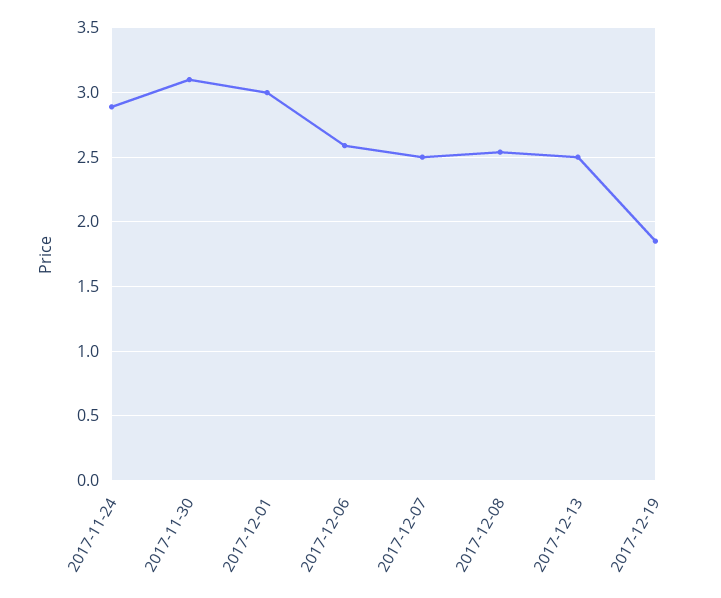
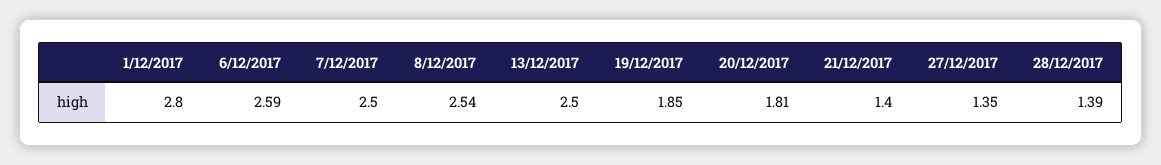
2017-11-24: 2.9 -> none
2017-11-30: 3.1 -> none
2017-12-01: 3 -> 2.8
20/12/2017: none -> 1.81
21/12/2017: none -> 1.4
27/12/2017: none -> 1.35
28/12/2017: none -> 1.39

